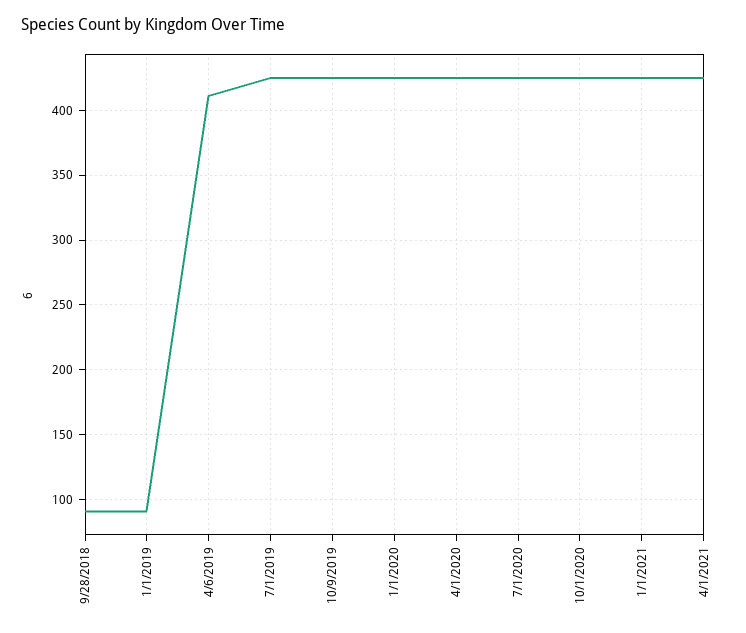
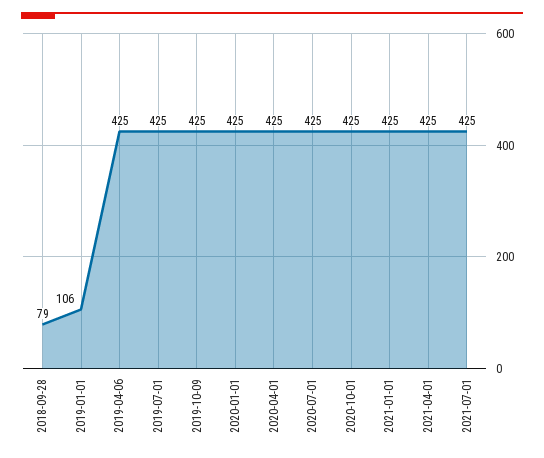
9/28/2018: 90 -> 79
1/1/2019: 90 -> 106
4/6/2019: 410 -> 425
2021-07-01: none -> 425

